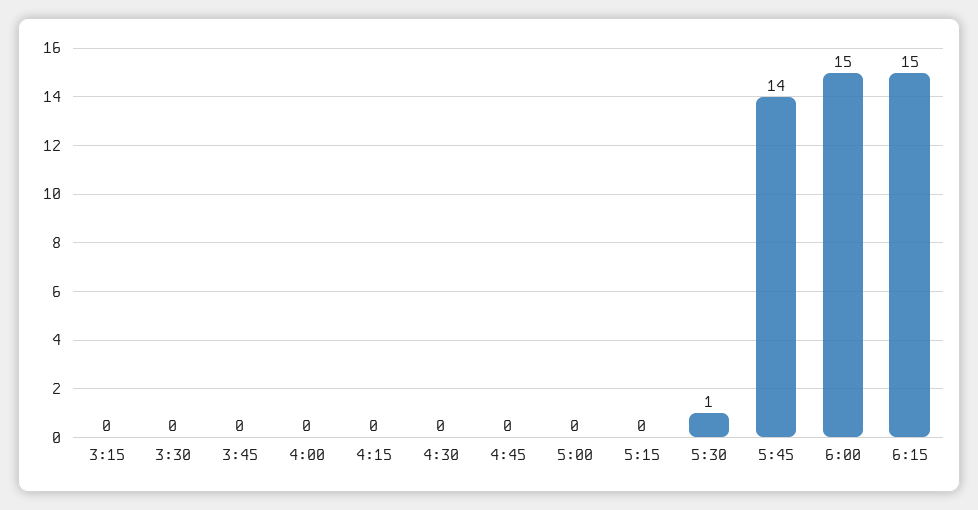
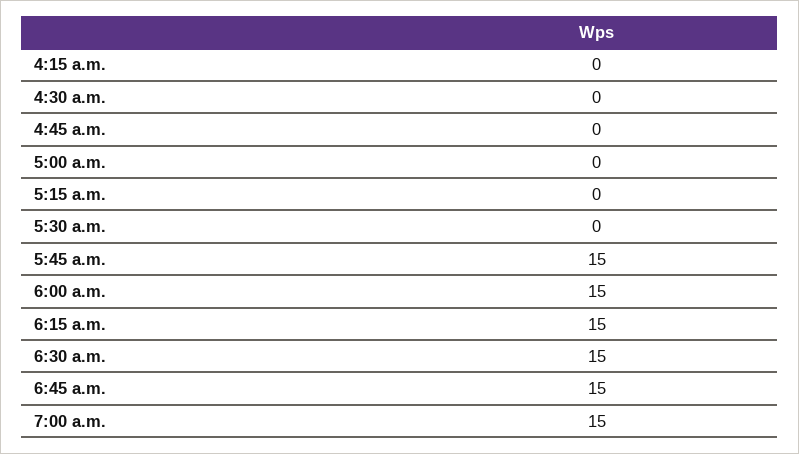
3:15: 0 -> none
3:30: 0 -> none
3:45: 0 -> none
4:00: 0 -> none
5:30: 1 -> 0
5:45: 14 -> 15
6:30 a.m.: none -> 15
6:45 a.m.: none -> 15
7:00 a.m.: none -> 15

